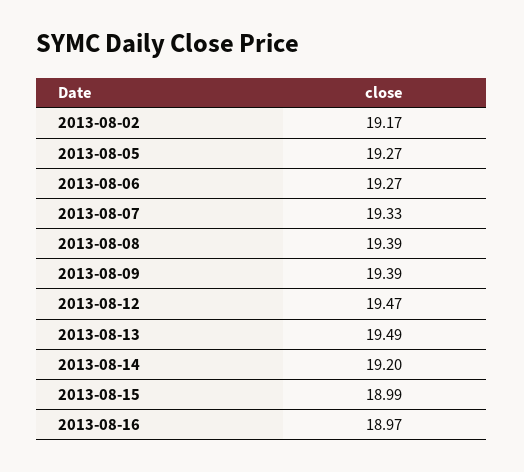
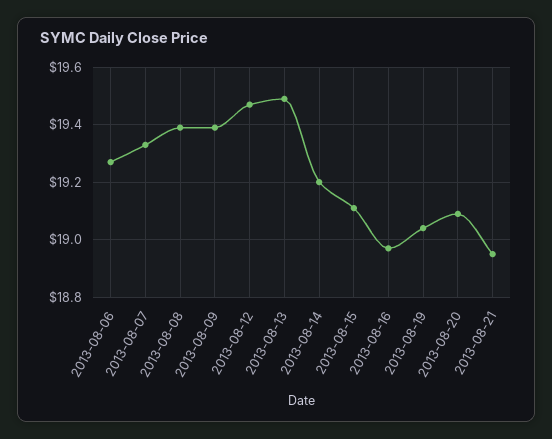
2013-08-02: 19.17 -> none
2013-08-05: 19.27 -> none
2013-08-15: 18.99 -> 19.1
2013-08-19: none -> 19.05
2013-08-20: none -> 19.1
2013-08-21: none -> 18.95

